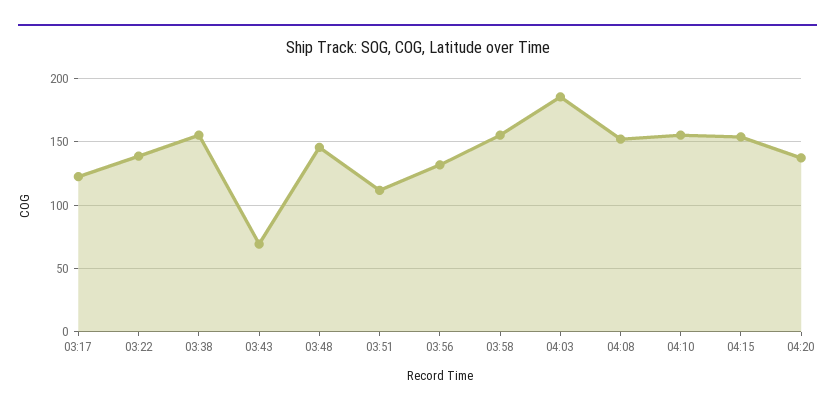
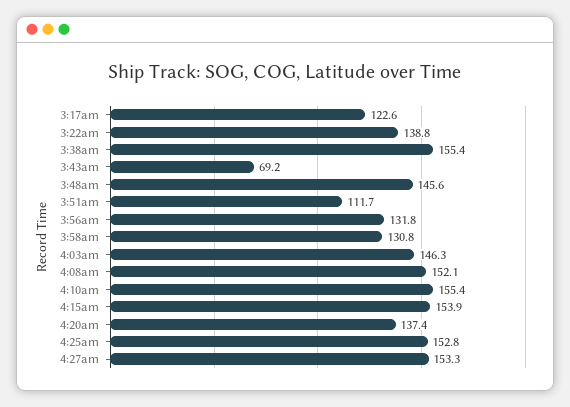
03:58: 155 -> 130.8
04:03: 185 -> 146.3
4:25am: none -> 152.8
4:27am: none -> 153.3

